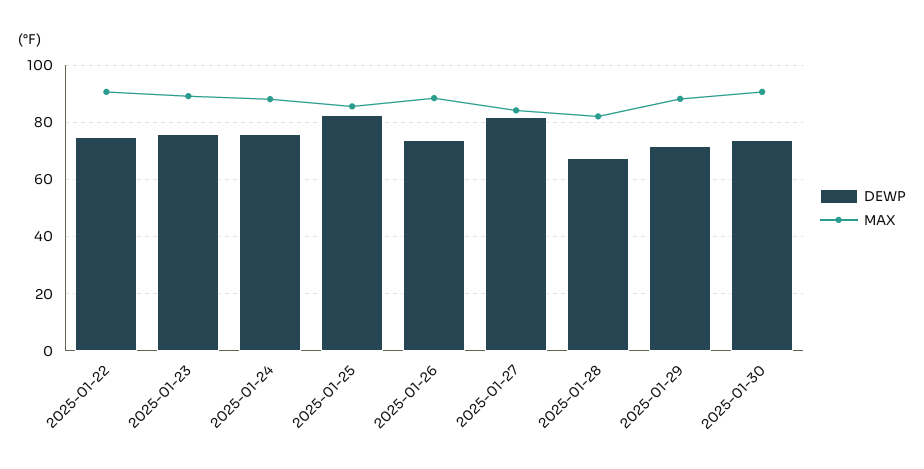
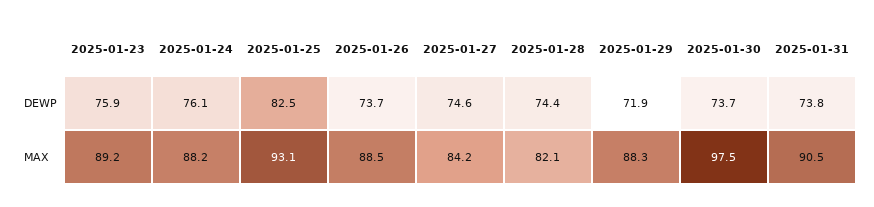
DEWP, 2025-01-22: 75 -> none
MAX, 2025-01-22: 90 -> none
MAX, 2025-01-25: 85 -> 93.1
DEWP, 2025-01-27: 82.5 -> 74.6
DEWP, 2025-01-28: 67.5 -> 74.4
MAX, 2025-01-30: 90 -> 97.5
DEWP, 2025-01-31: none -> 73.8
MAX, 2025-01-31: none -> 90.5

